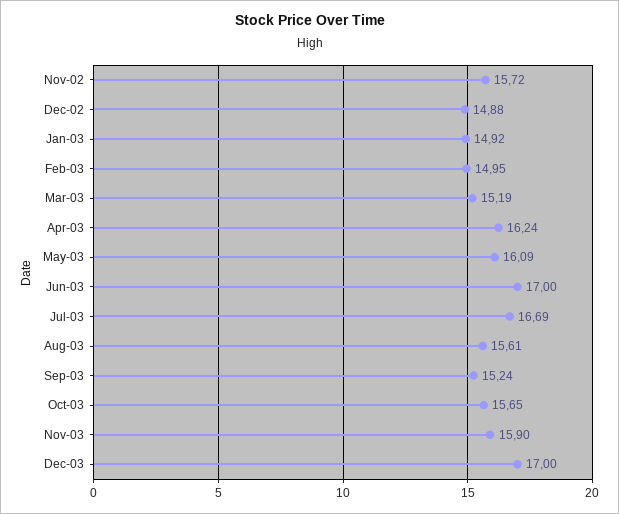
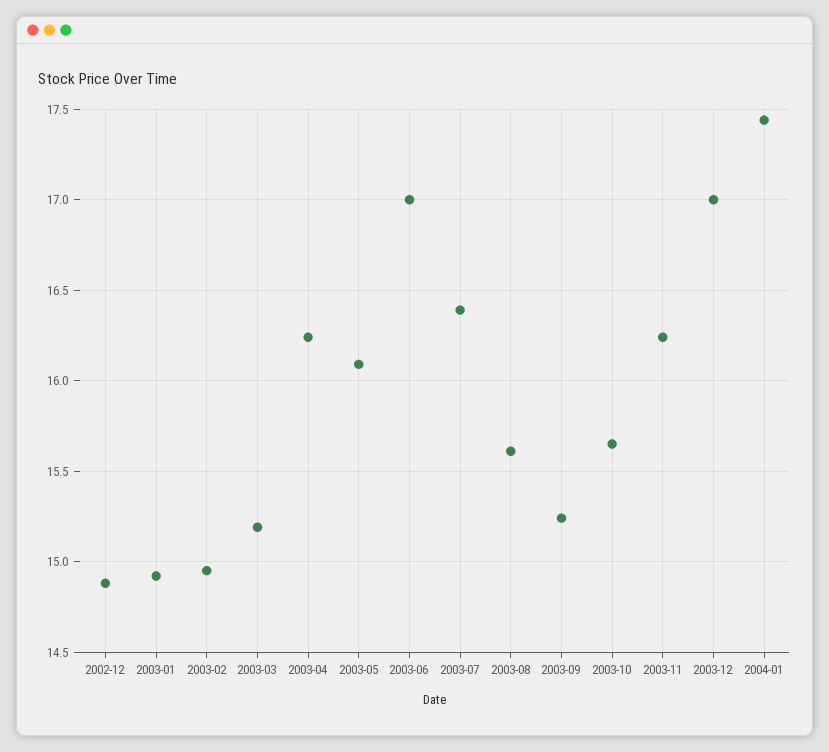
Nov-02: 15.72 -> none
Jul-03: 16.69 -> 16.4
Nov-03: 15.9 -> 16.25
2004-01: none -> 17.45

